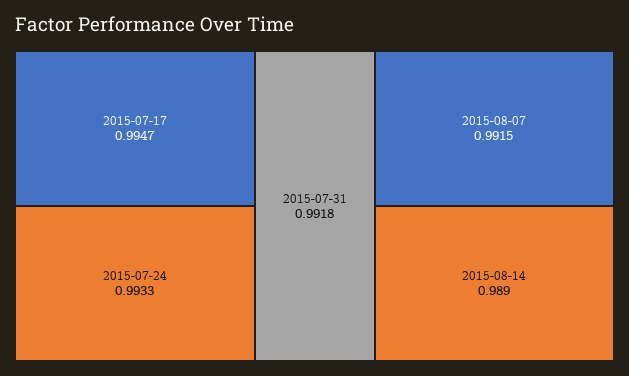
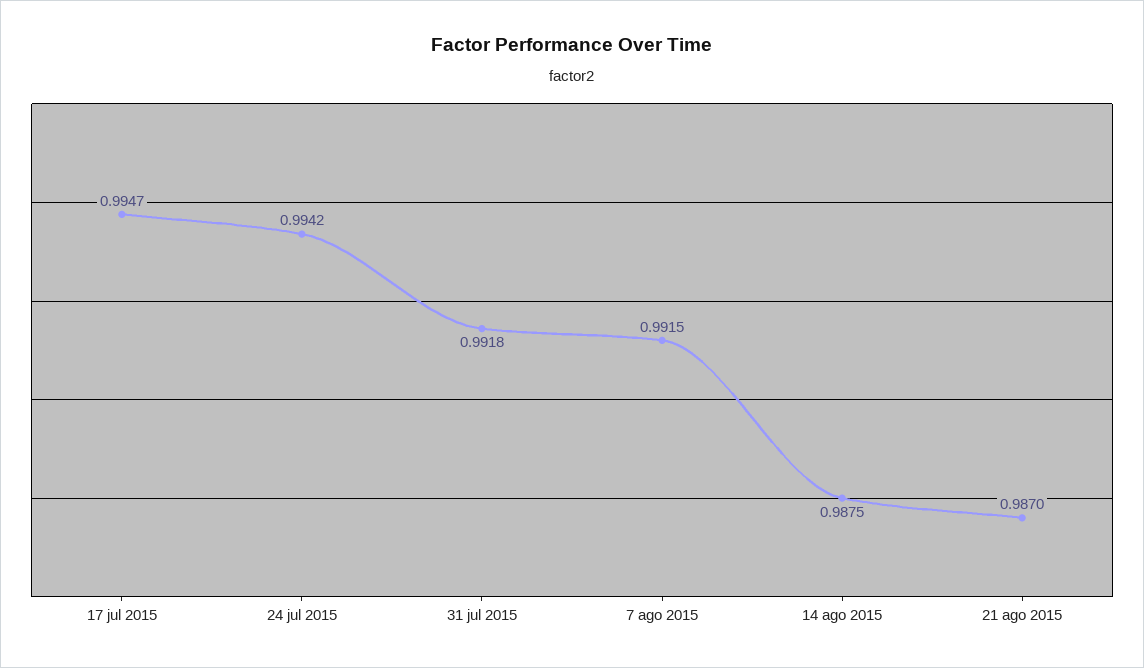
2015-07-24: 0.9933 -> 0.9942
2015-08-14: 0.989 -> 0.9875
21 ago 2015: none -> 0.987

